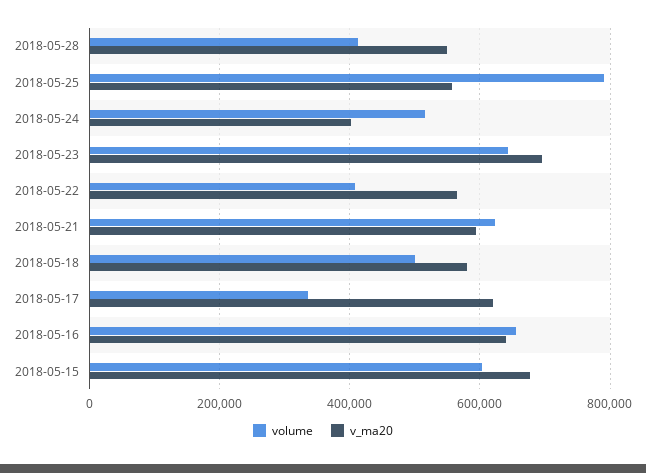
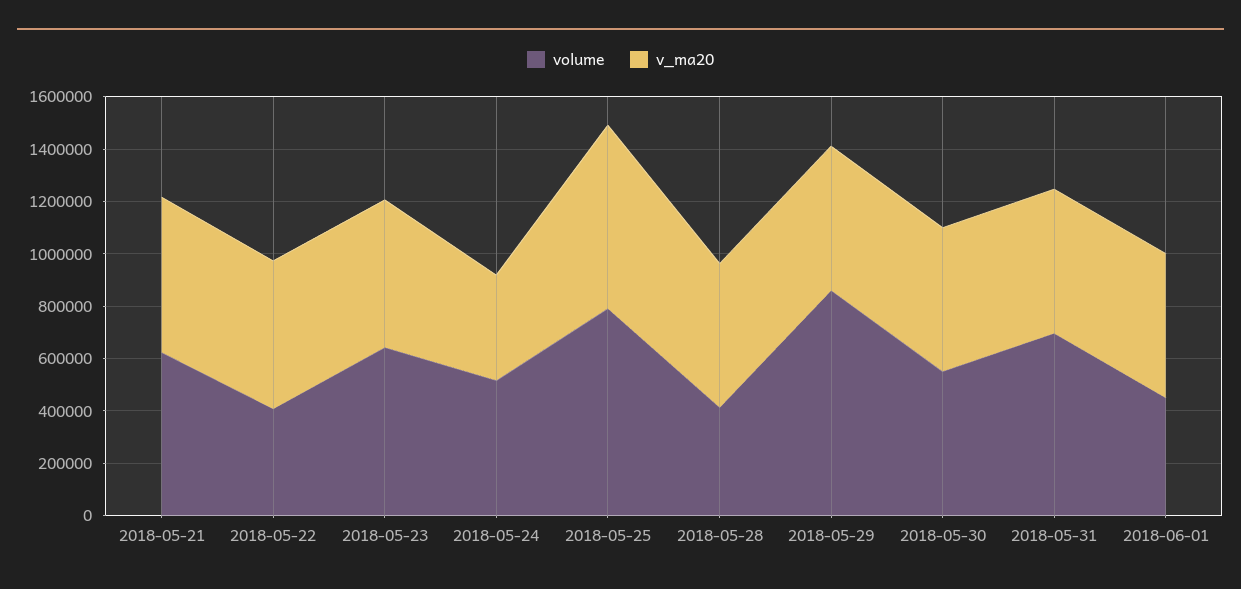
v_ma20, 2018-05-25: 560000 -> 700000
v_ma20, 2018-05-23: 700000 -> 550000
volume, 2018-05-18: 500000 -> none
v_ma20, 2018-05-18: 580000 -> none
volume, 2018-05-17: 340000 -> none
v_ma20, 2018-05-17: 620000 -> none
volume, 2018-05-16: 660000 -> none
v_ma20, 2018-05-16: 640000 -> none
volume, 2018-05-15: 600000 -> none
v_ma20, 2018-05-15: 680000 -> none
volume, 2018-05-29: none -> 850000
v_ma20, 2018-05-29: none -> 550000
volume, 2018-05-30: none -> 550000
v_ma20, 2018-05-30: none -> 550000
volume, 2018-05-31: none -> 700000
v_ma20, 2018-05-31: none -> 550000
volume, 2018-06-01: none -> 450000
v_ma20, 2018-06-01: none -> 550000

